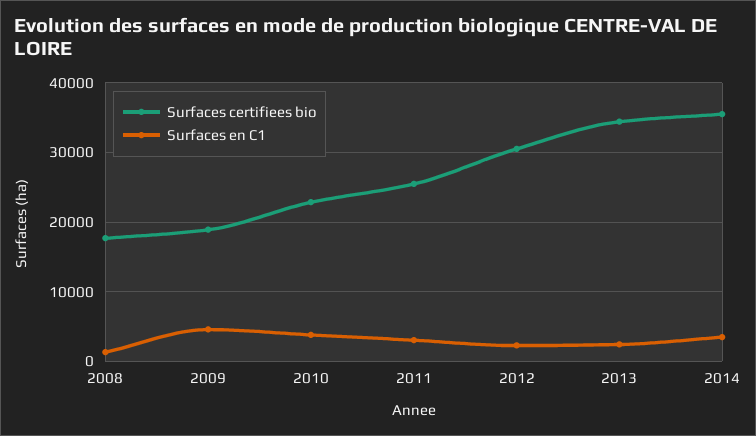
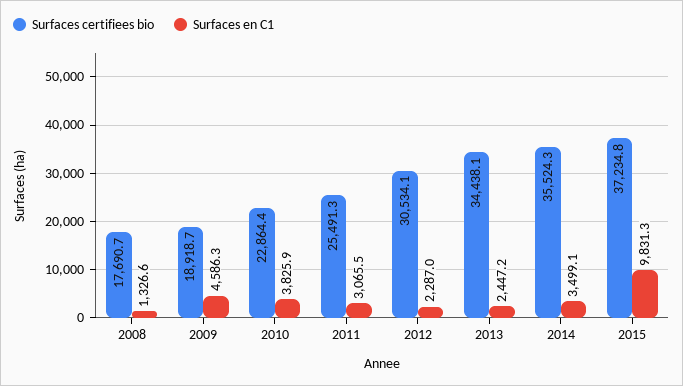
Surfaces certifiees bio, 2015: none -> 37234.8
Surfaces en C1, 2015: none -> 9831.3

